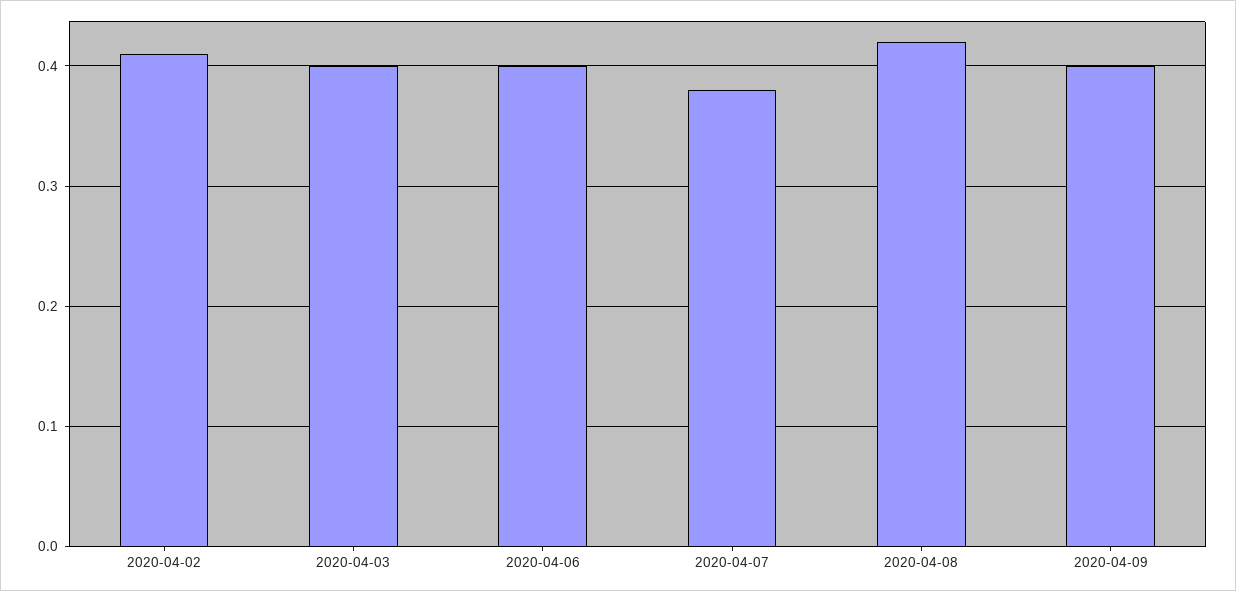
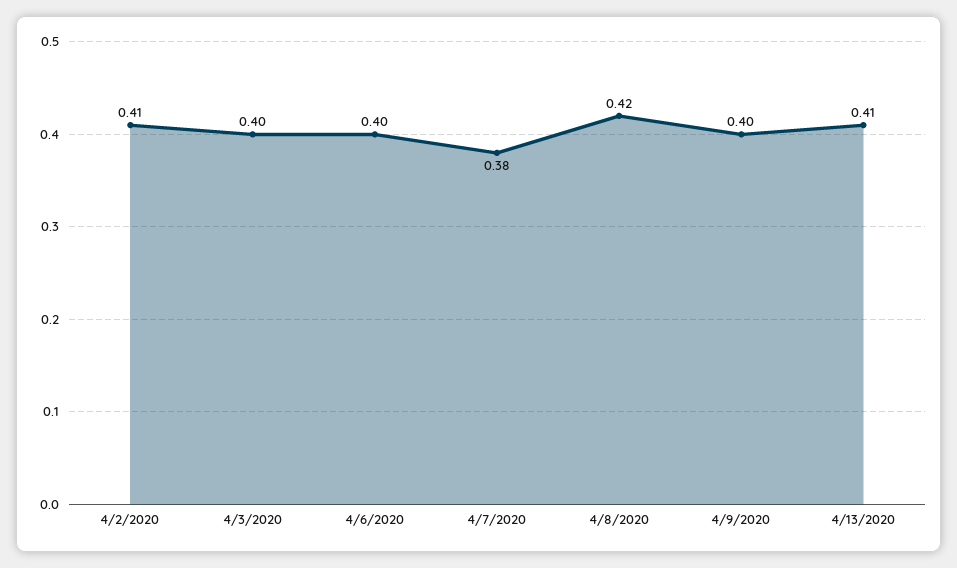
4/13/2020: none -> 0.41

